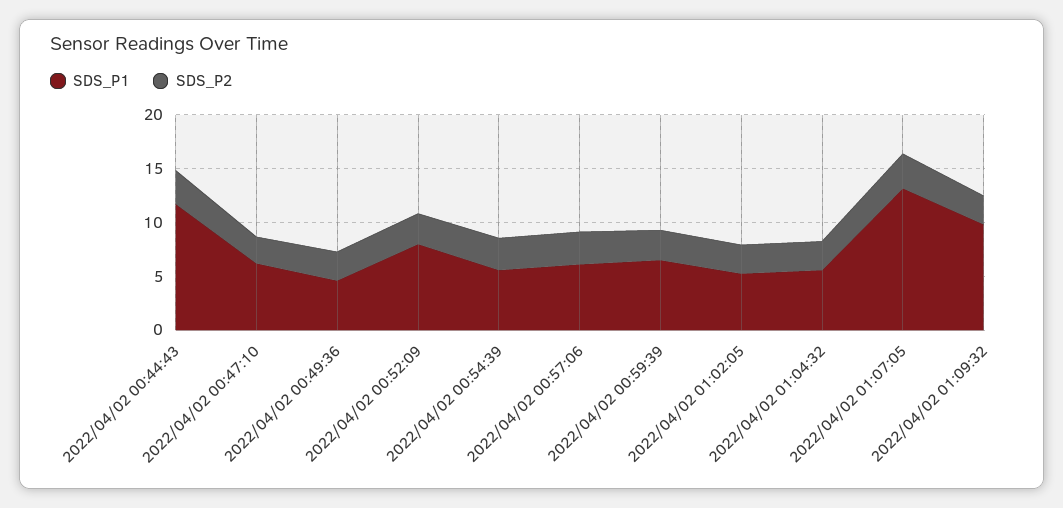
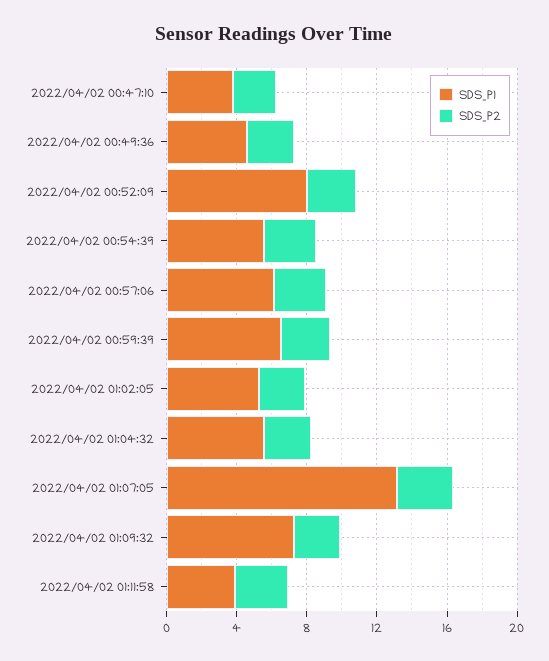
SDS_P1, 2022/04/02 00:44:43: 12 -> none
SDS_P2, 2022/04/02 00:44:43: 3 -> none
SDS_P1, 2022/04/02 00:47:10: 6 -> 4
SDS_P1, 2022/04/02 01:09:32: 10 -> 7
SDS_P1, 2022/04/02 01:11:58: none -> 4
SDS_P2, 2022/04/02 01:11:58: none -> 3

